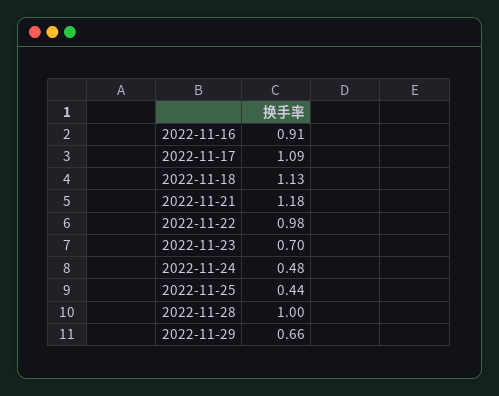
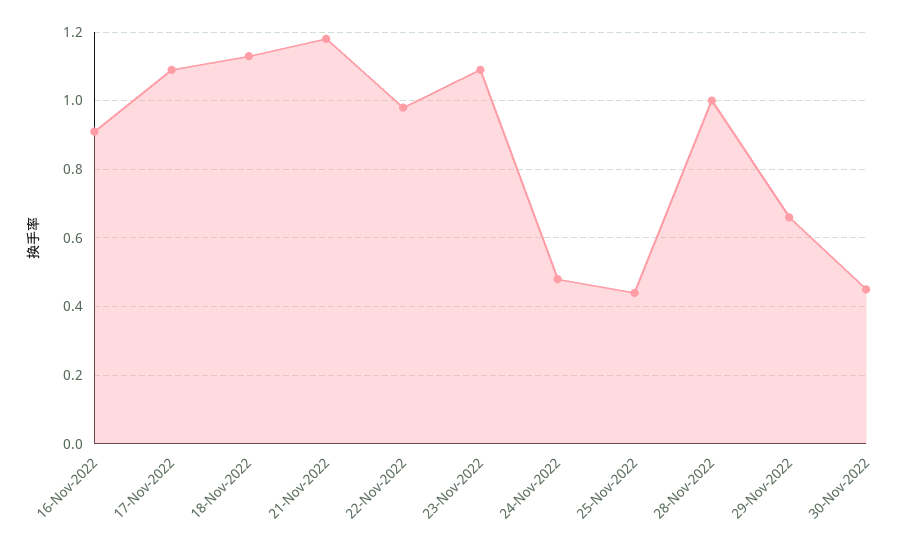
2022-11-23: 0.7 -> 1.1
30-Nov-2022: none -> 0.45

